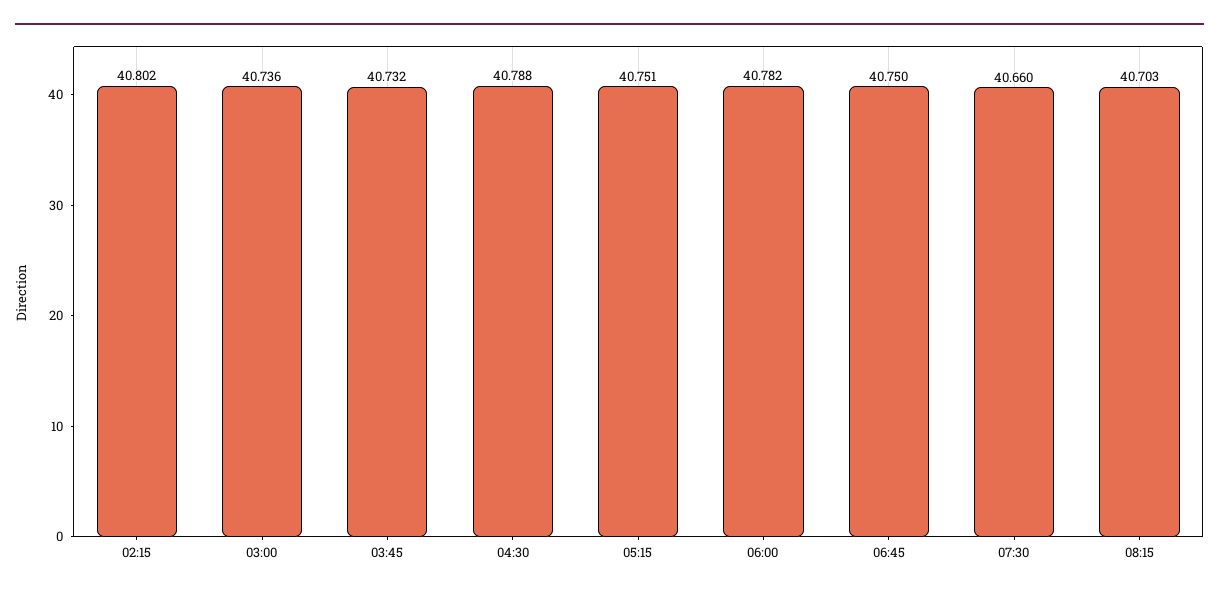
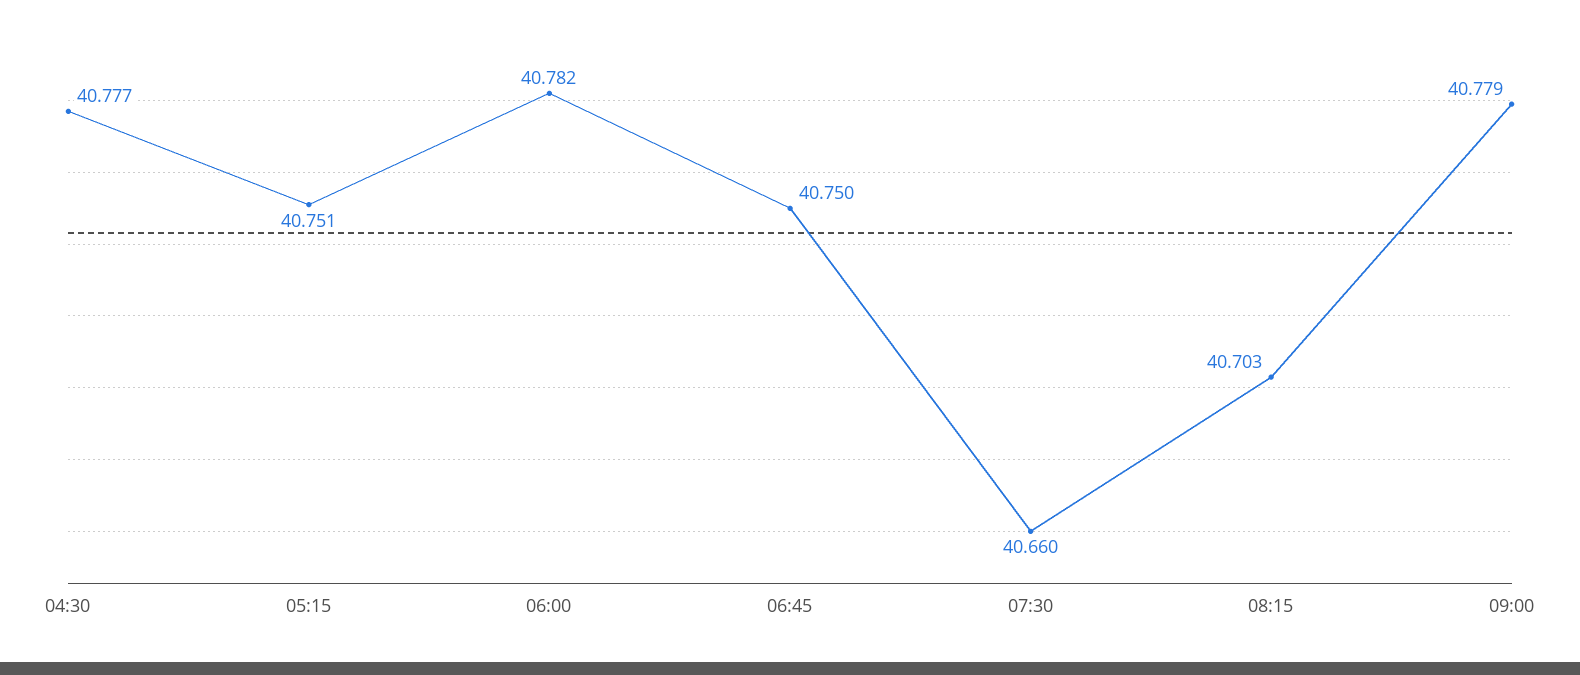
02:15: 40.802 -> none
03:00: 40.736 -> none
03:45: 40.732 -> none
04:30: 40.788 -> 40.777
09:00: none -> 40.779

